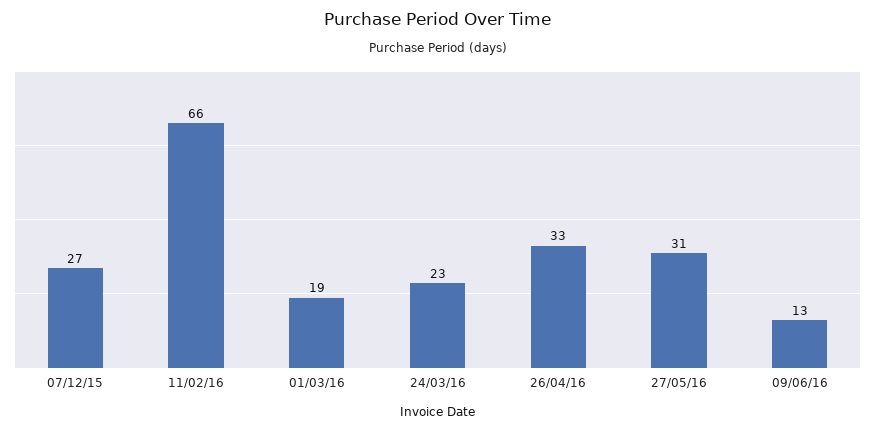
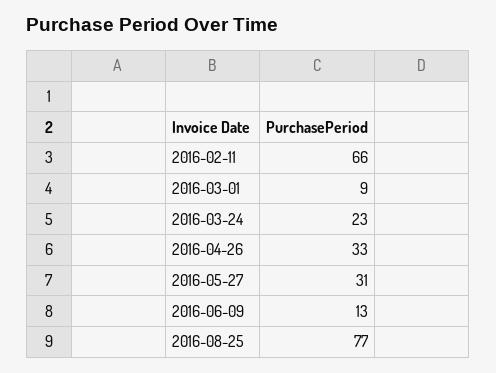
07/12/15: 27 -> none
01/03/16: 19 -> 9
2016-08-25: none -> 77

